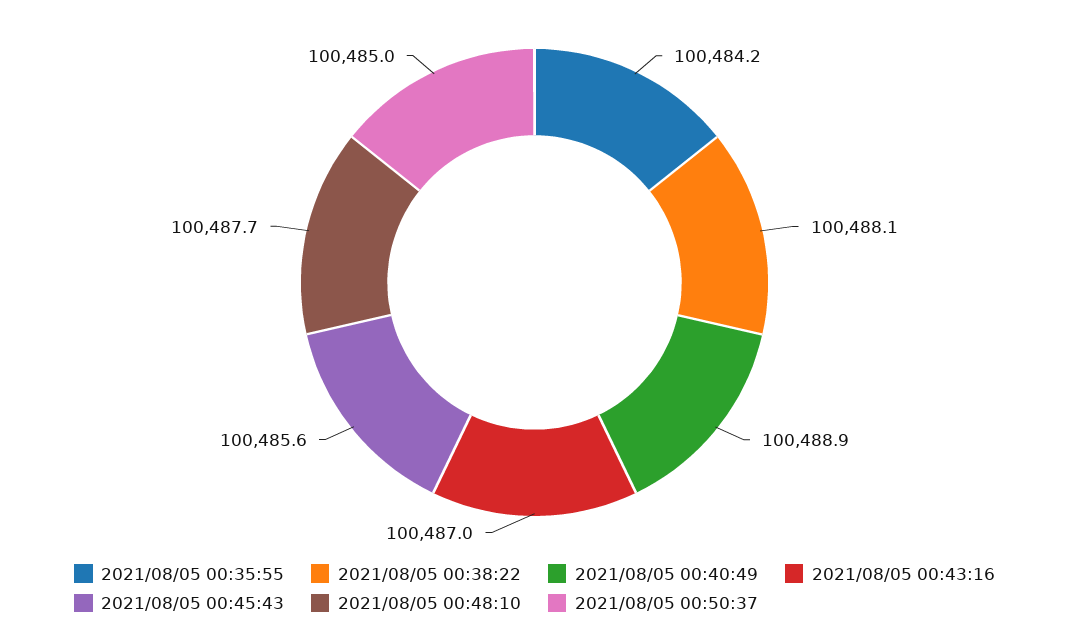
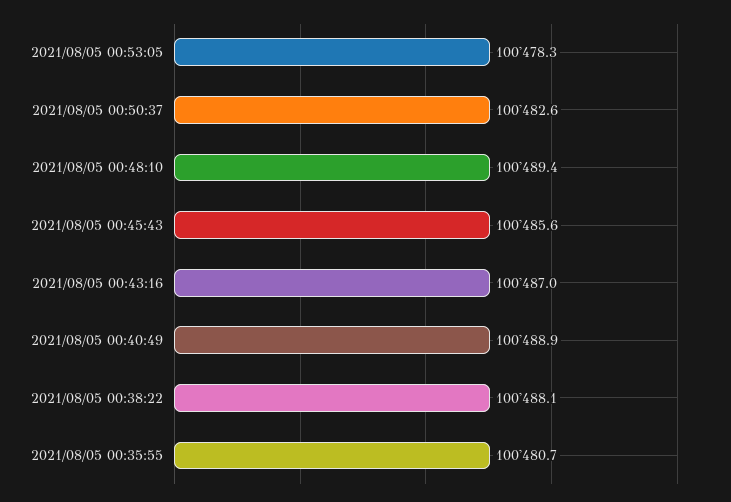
2021/08/05 00:35:55: 100484.2 -> 100480.7
2021/08/05 00:48:10: 100487.7 -> 100489.4
2021/08/05 00:50:37: 100485 -> 100482.6
2021/08/05 00:53:05: none -> 100478.3

